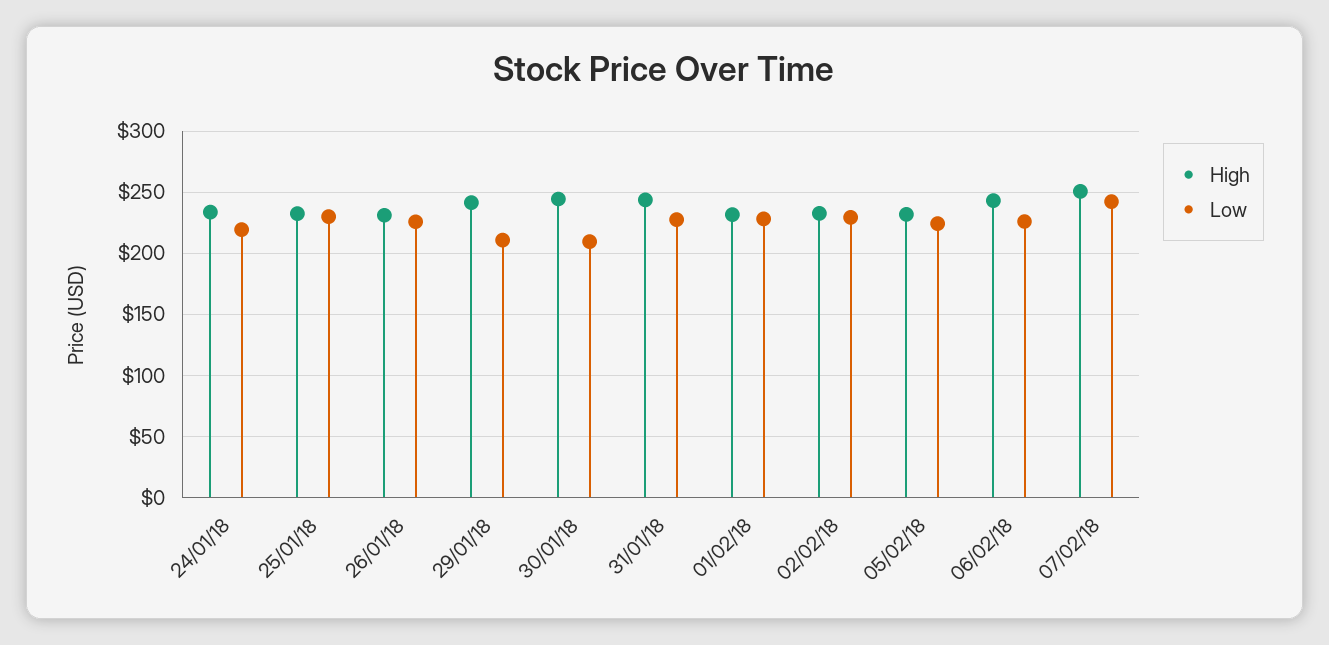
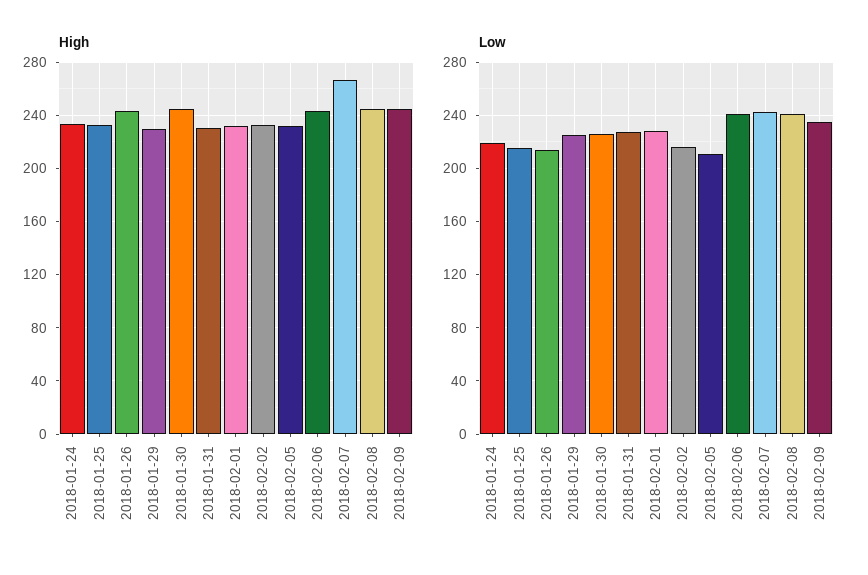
Low, 25/01/18: 230 -> 215
High, 26/01/18: 230 -> 245
Low, 26/01/18: 225 -> 215
High, 29/01/18: 240 -> 230
Low, 29/01/18: 210 -> 225
Low, 30/01/18: 210 -> 225
High, 31/01/18: 245 -> 230
Low, 02/02/18: 230 -> 215
Low, 05/02/18: 225 -> 210
Low, 06/02/18: 225 -> 240
High, 07/02/18: 250 -> 265
High, 2018-02-08: none -> 245
High, 2018-02-09: none -> 245
Low, 2018-02-08: none -> 240
Low, 2018-02-09: none -> 235

